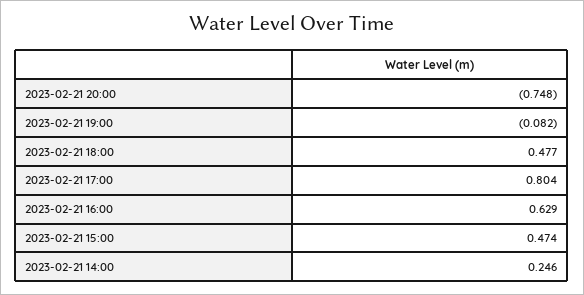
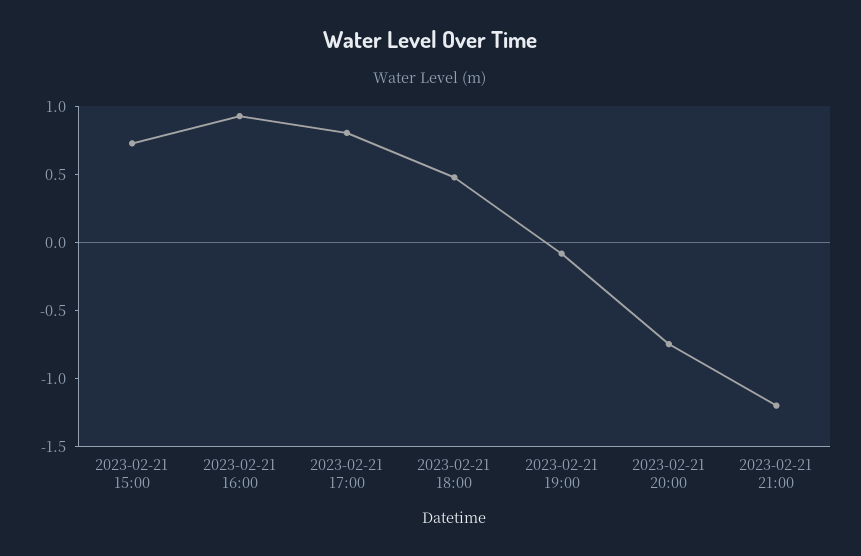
2023-02-21 16:00: 0.629 -> 0.9
2023-02-21 15:00: 0.474 -> 0.7
2023-02-21 14:00: 0.246 -> none
2023-02-21 21:00: none -> -1.2

